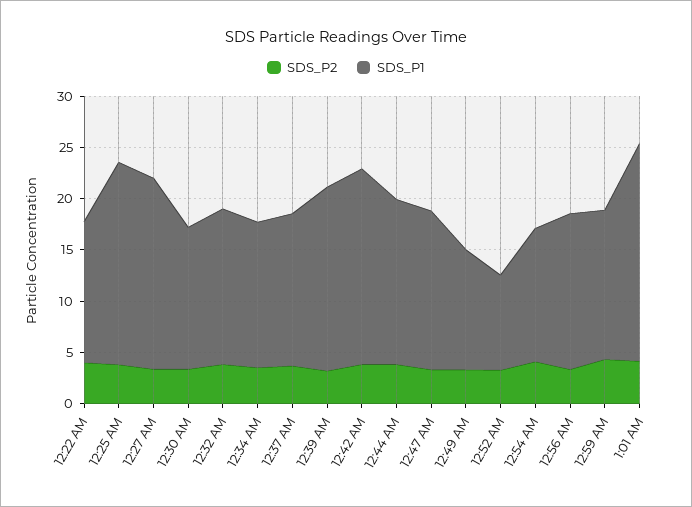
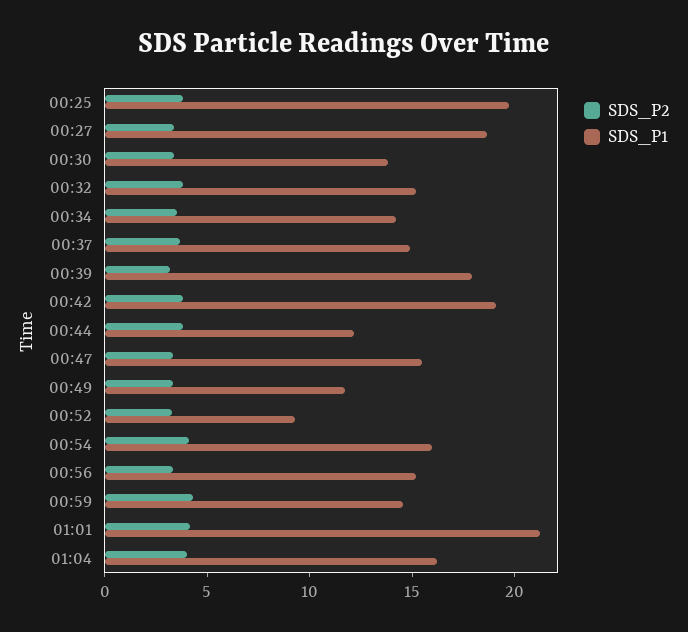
SDS_P2, 12:22 AM: 4 -> none
SDS_P1, 12:22 AM: 14 -> none
SDS_P1, 12:44 AM: 16 -> 12
SDS_P1, 12:54 AM: 13 -> 16
SDS_P2, 01:04: none -> 4
SDS_P1, 01:04: none -> 16

